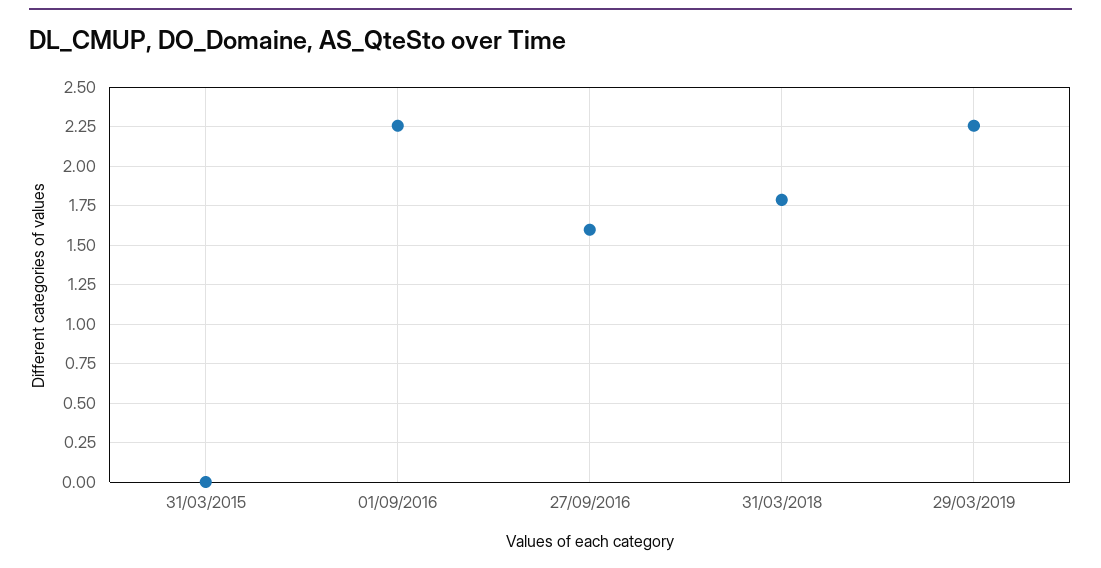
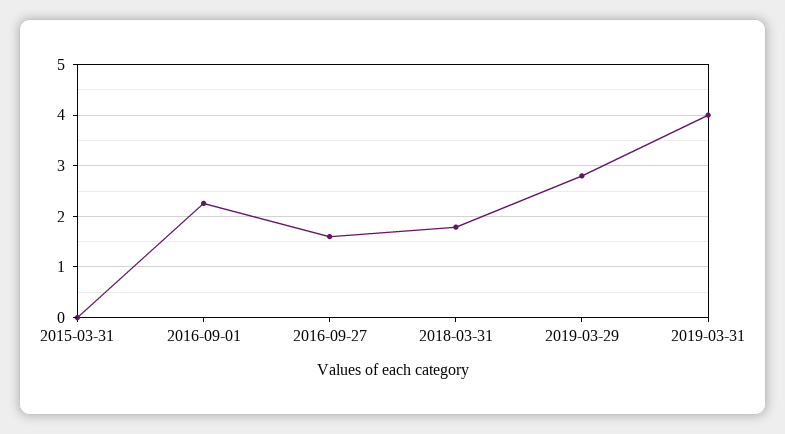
29/03/2019: 2.25 -> 2.8
2019-03-31: none -> 4

